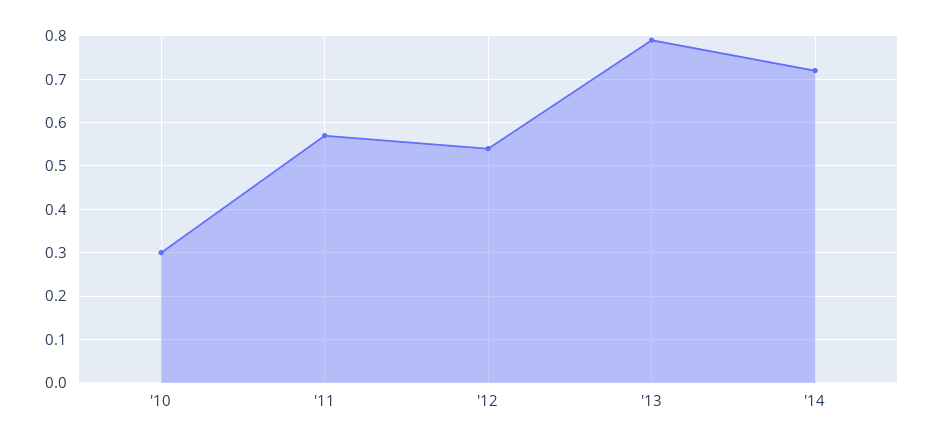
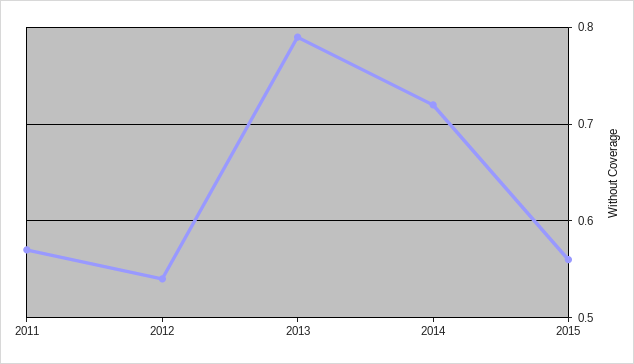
'10: 0.3 -> none
2015: none -> 0.56

